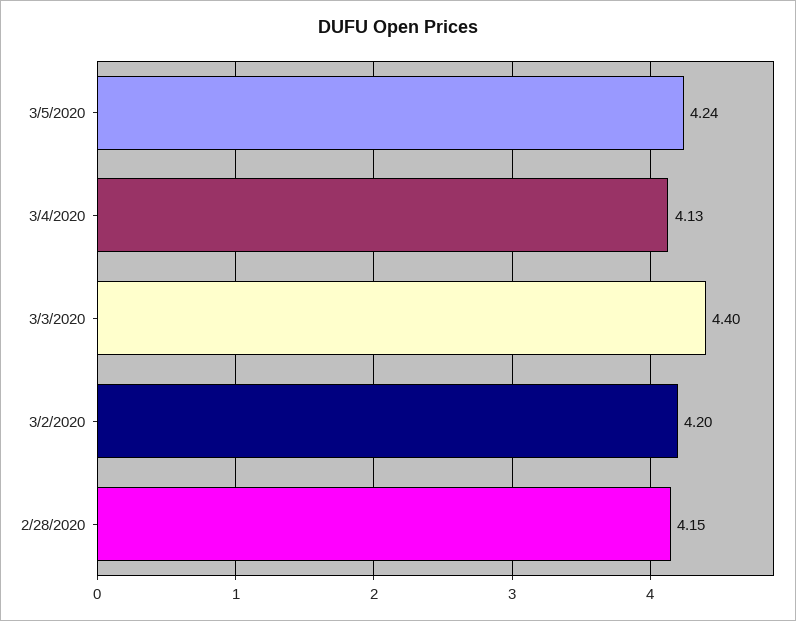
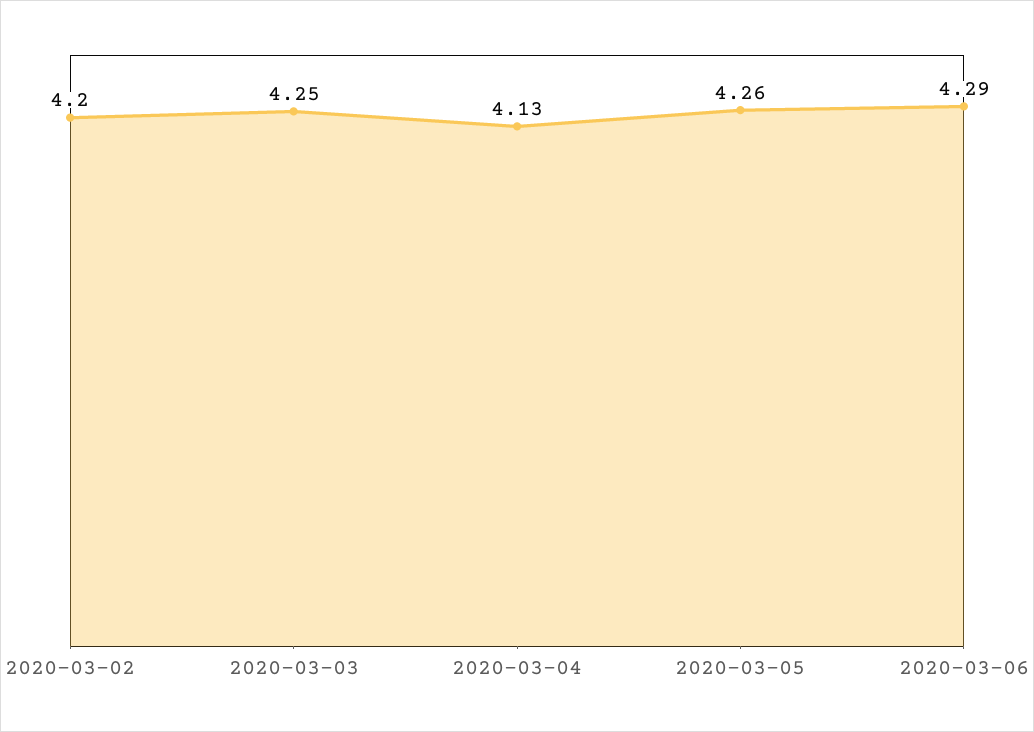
3/5/2020: 4.24 -> 4.26
3/3/2020: 4.4 -> 4.25
2/28/2020: 4.15 -> none
2020-03-06: none -> 4.29

